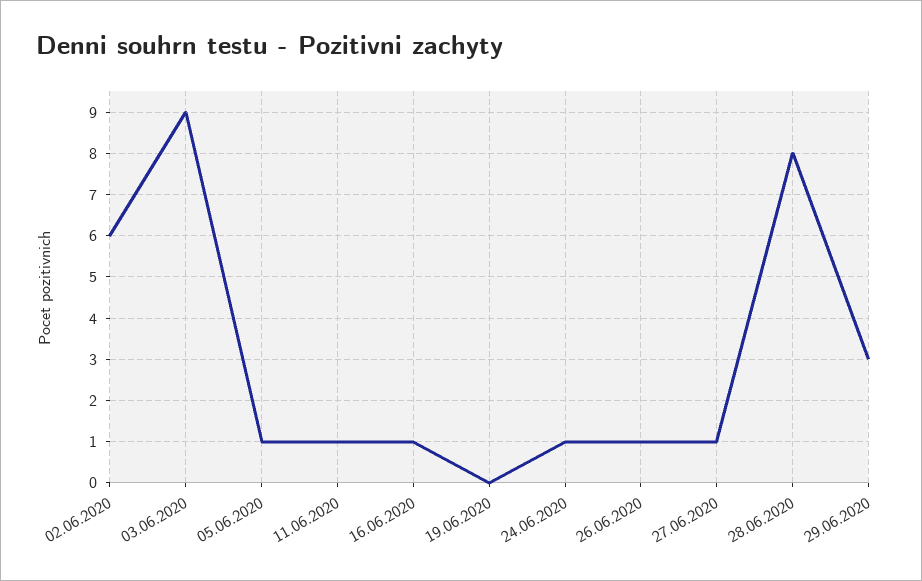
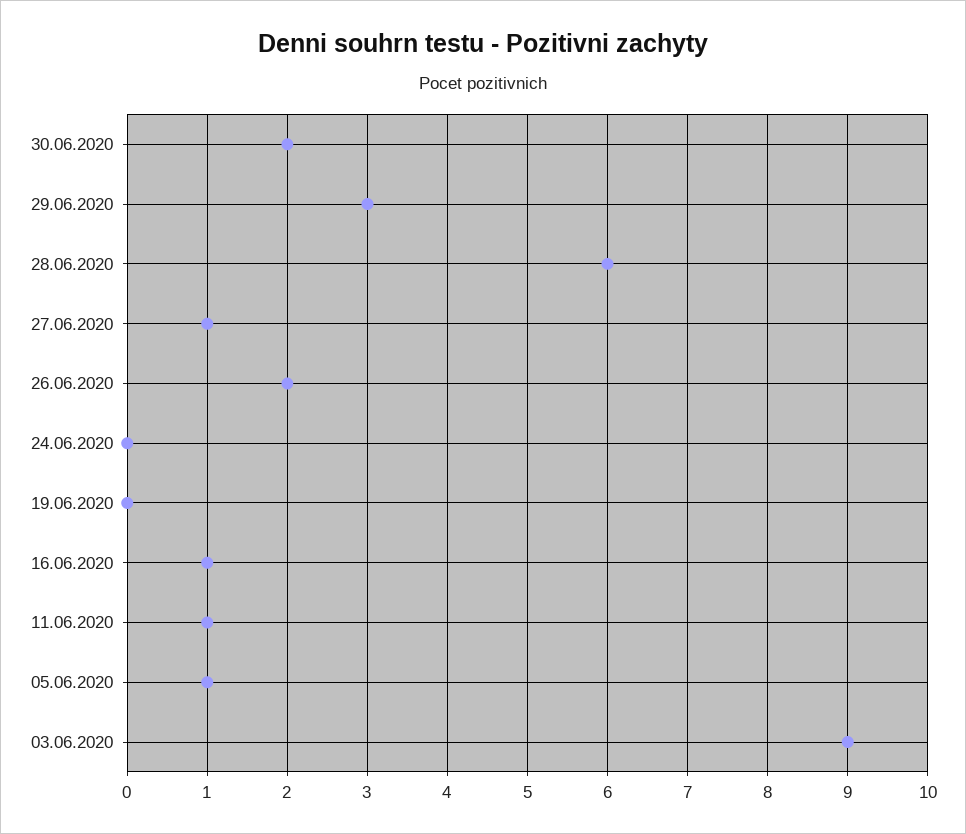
02.06.2020: 6 -> none
24.06.2020: 1 -> 0
26.06.2020: 1 -> 2
28.06.2020: 8 -> 6
30.06.2020: none -> 2

